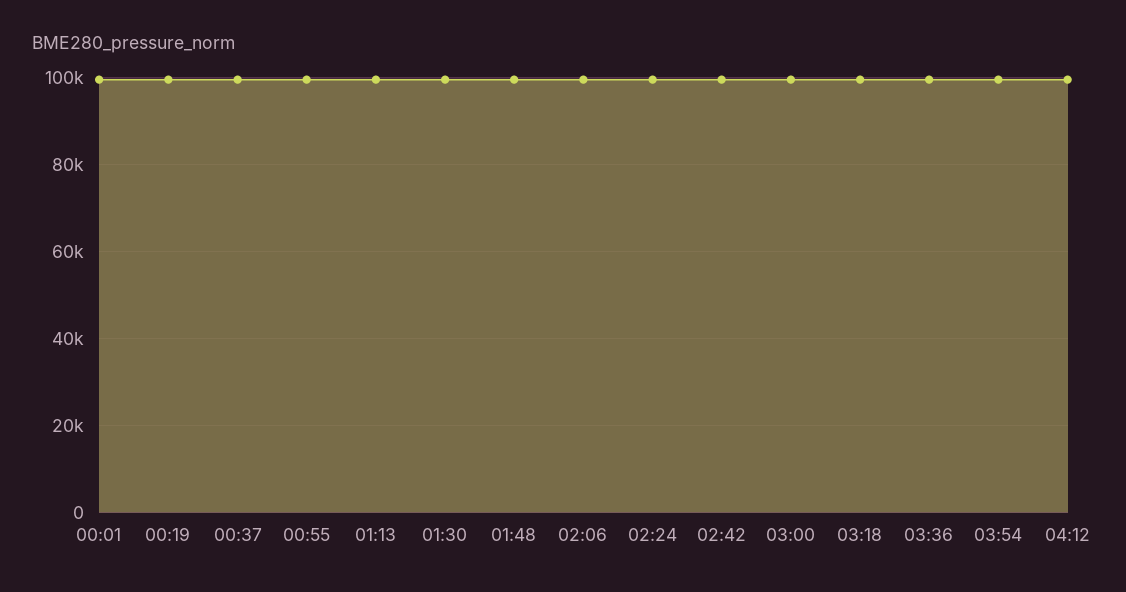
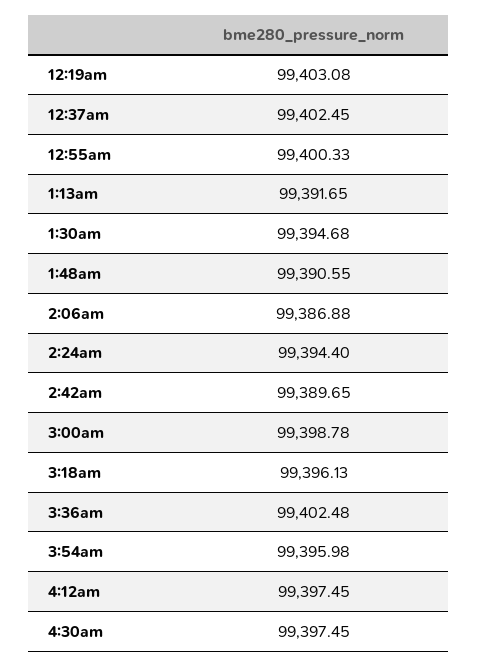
00:01: 100000 -> none
4:30am: none -> 99397.45

